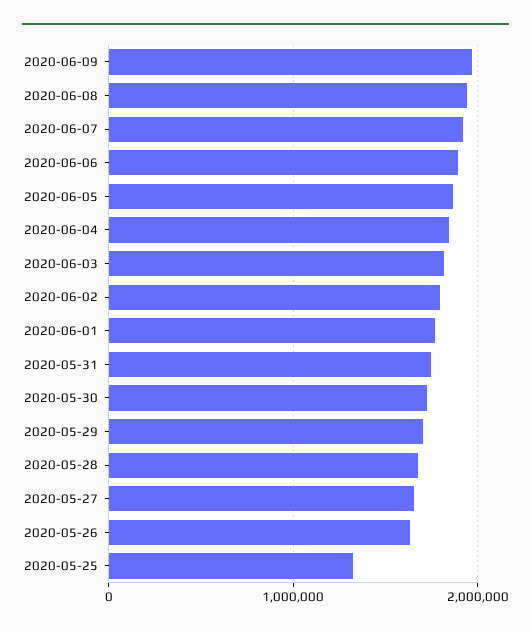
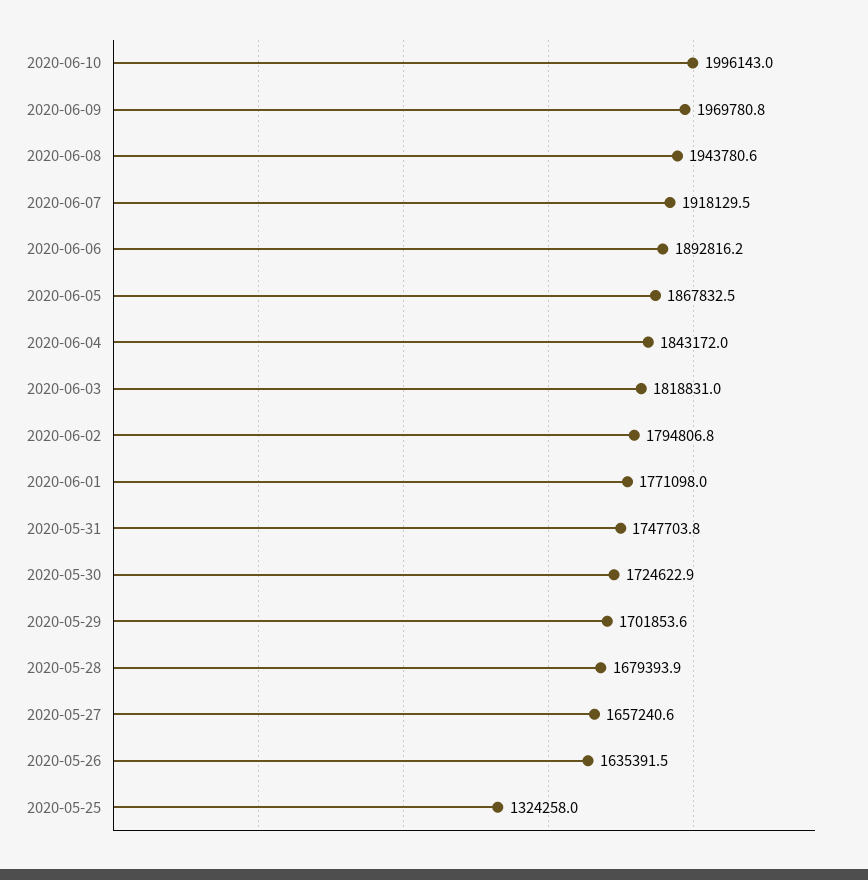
2020-06-10: none -> 1996143

